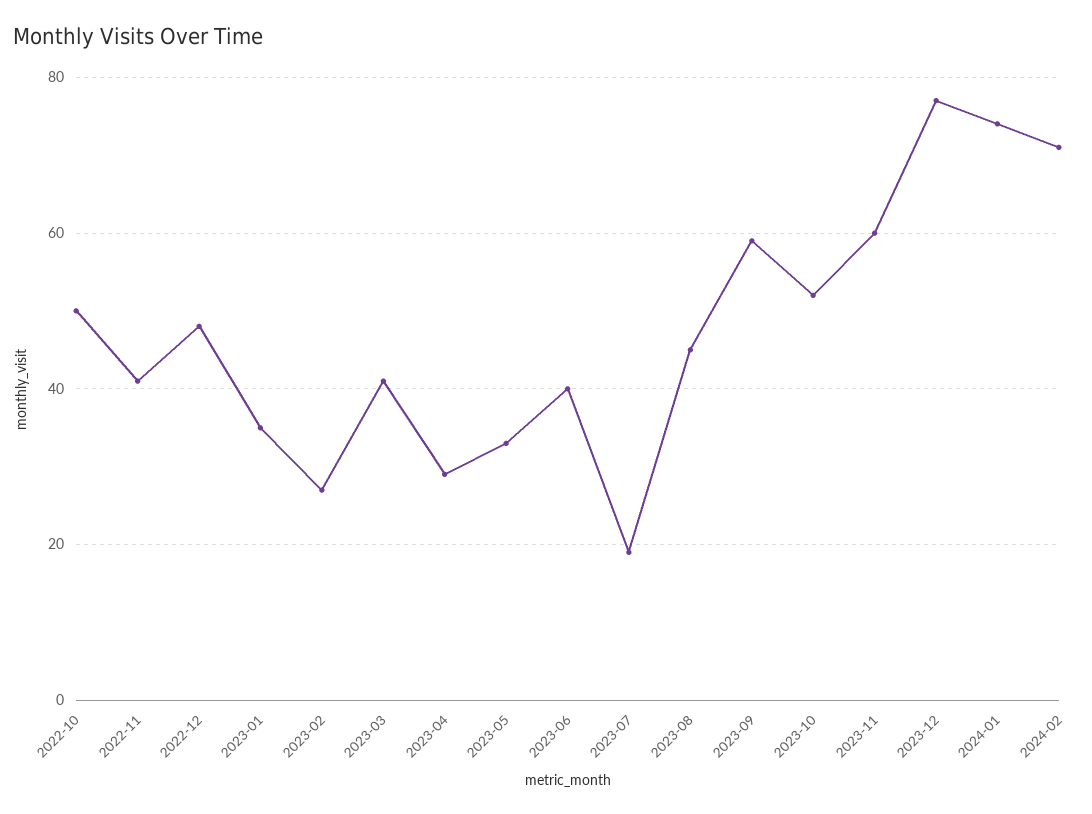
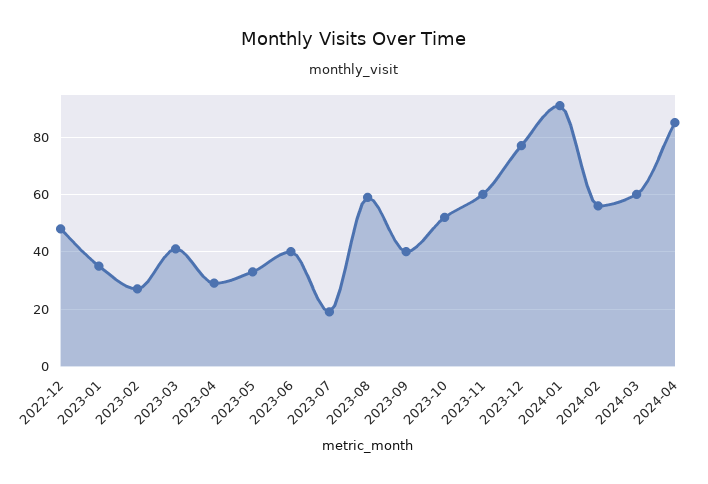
2022-10: 50 -> none
2022-11: 40 -> none
2023-08: 45 -> 60
2023-09: 60 -> 40
2024-01: 75 -> 90
2024-02: 70 -> 55
2024-03: none -> 60
2024-04: none -> 85

